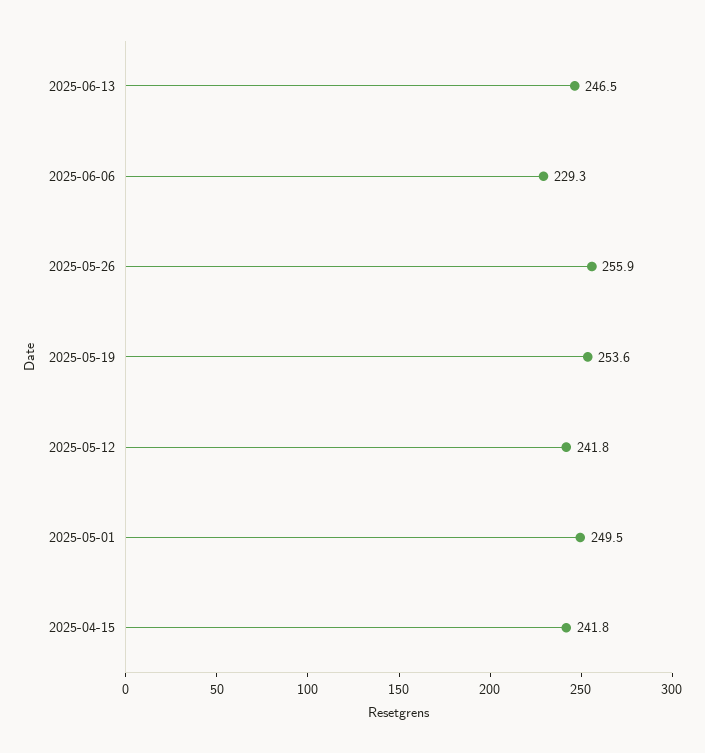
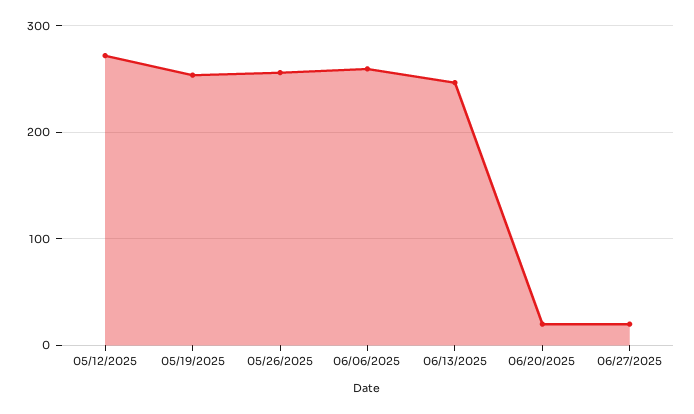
2025-06-06: 229.3 -> 260
2025-05-12: 241.8 -> 270
2025-05-01: 249.5 -> none
2025-04-15: 241.8 -> none
06/20/2025: none -> 20
06/27/2025: none -> 20

